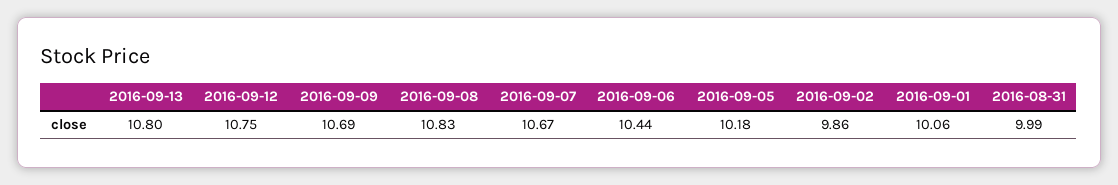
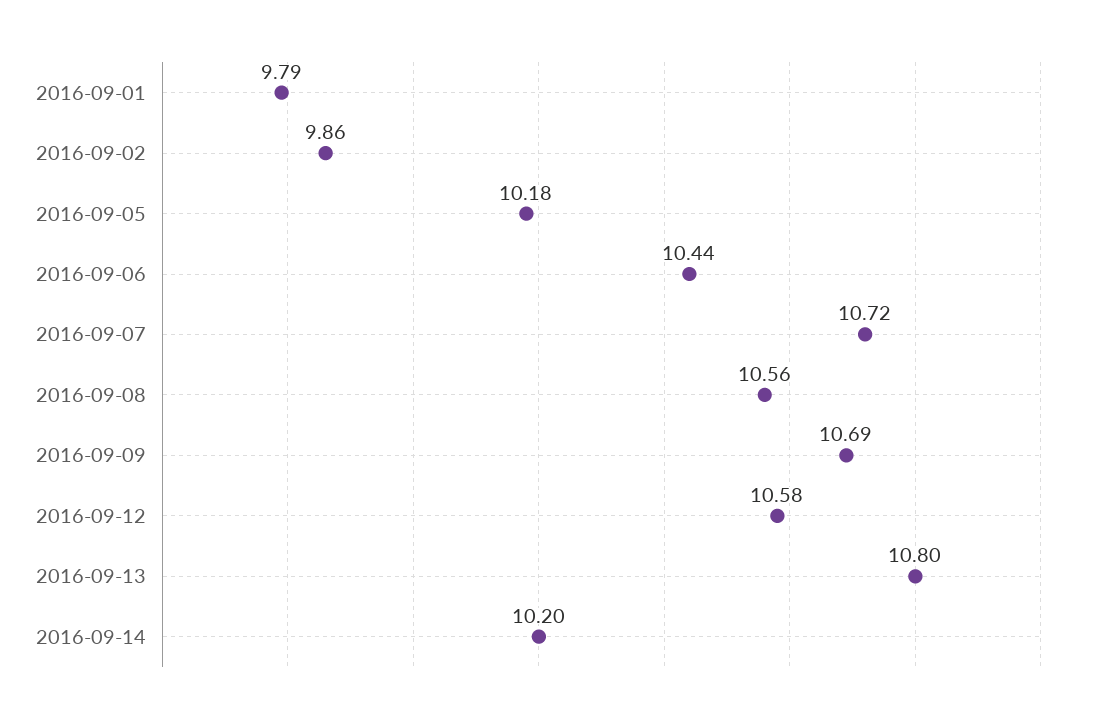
2016-09-12: 10.75 -> 10.58
2016-09-08: 10.83 -> 10.56
2016-09-07: 10.67 -> 10.72
2016-09-01: 10.06 -> 9.79
2016-08-31: 9.99 -> none
2016-09-14: none -> 10.2

